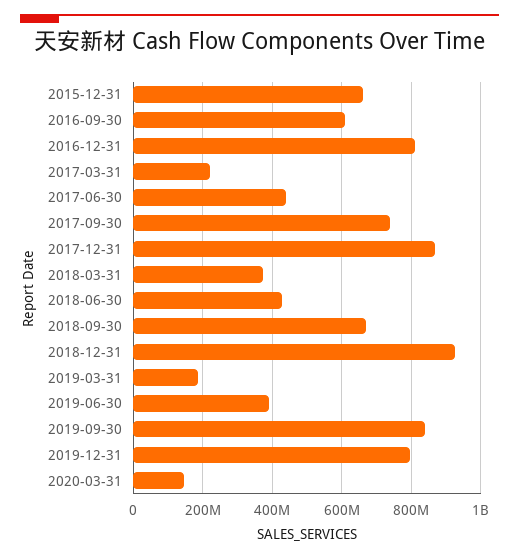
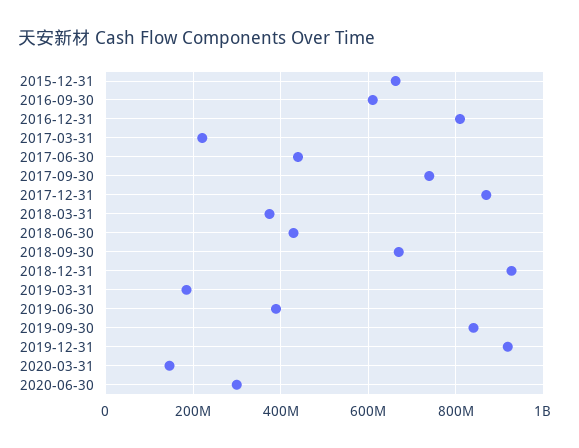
2019-12-31: 800000000 -> 920000000
2020-06-30: none -> 300000000

